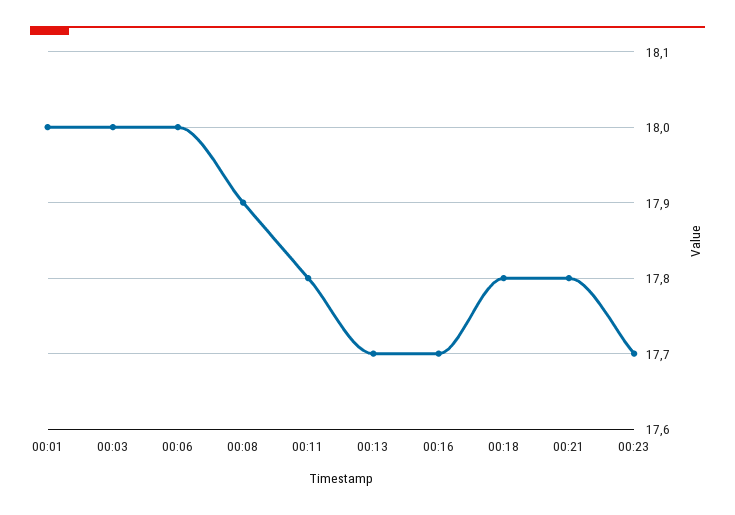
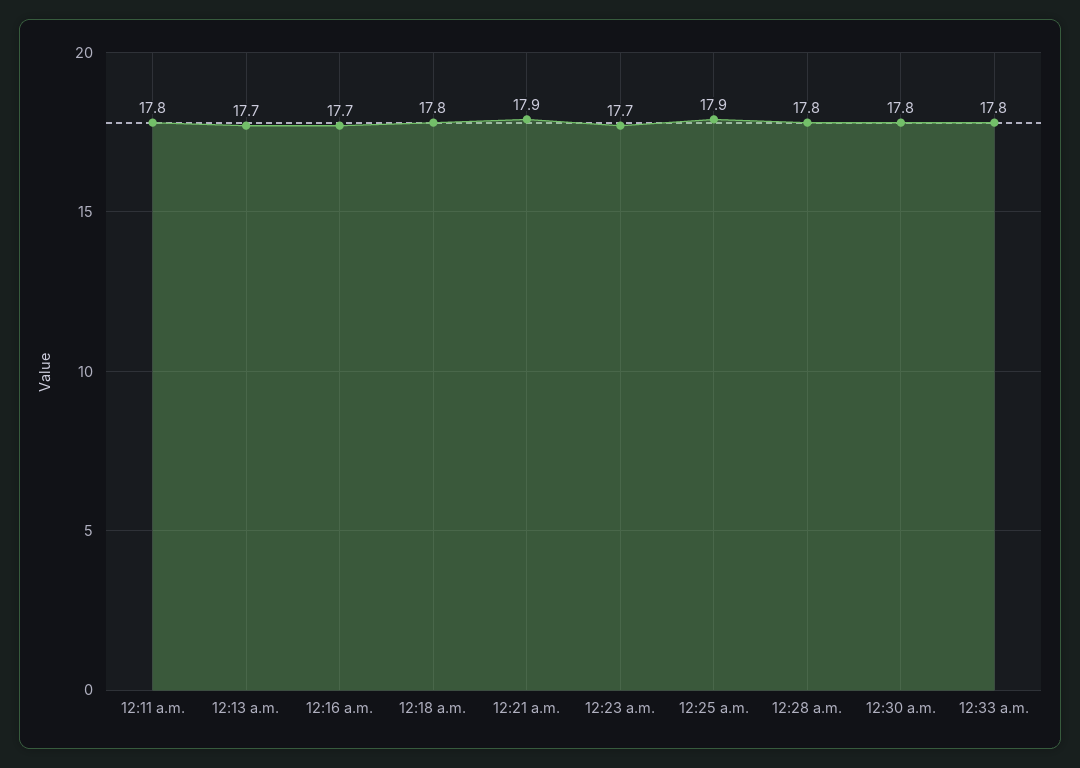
00:01: 18 -> none
00:03: 18 -> none
00:06: 18 -> none
00:08: 17.9 -> none
00:21: 17.8 -> 17.9
12:25 a.m.: none -> 17.9
12:28 a.m.: none -> 17.8
12:30 a.m.: none -> 17.8
12:33 a.m.: none -> 17.8

